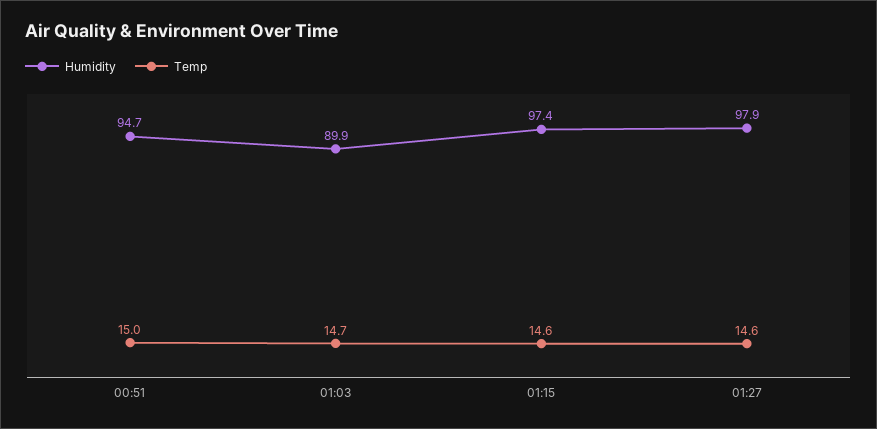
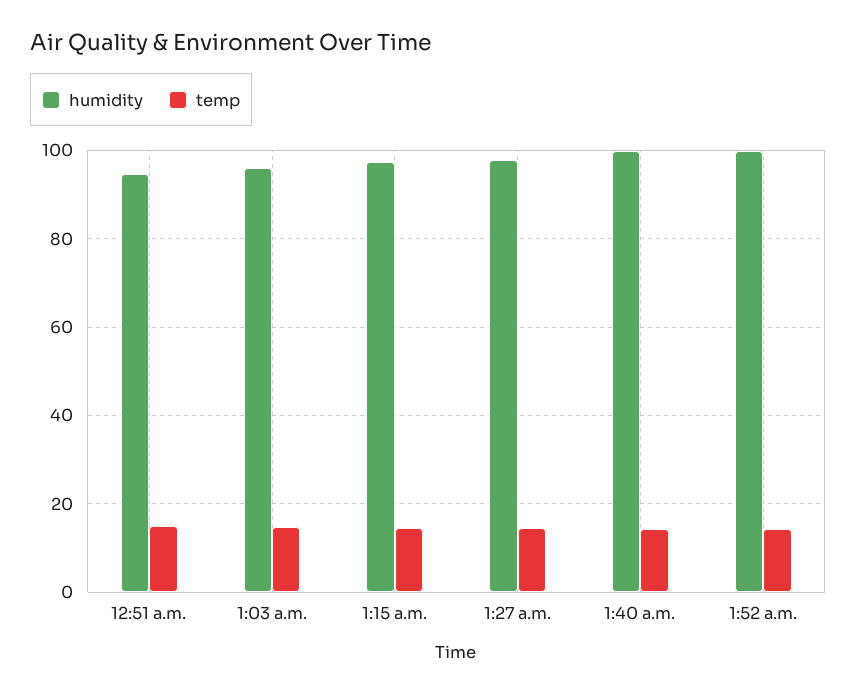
Humidity, 01:03: 89.9 -> 96
Humidity, 1:40 a.m.: none -> 100
Temp, 1:40 a.m.: none -> 14
Humidity, 1:52 a.m.: none -> 100
Temp, 1:52 a.m.: none -> 14

